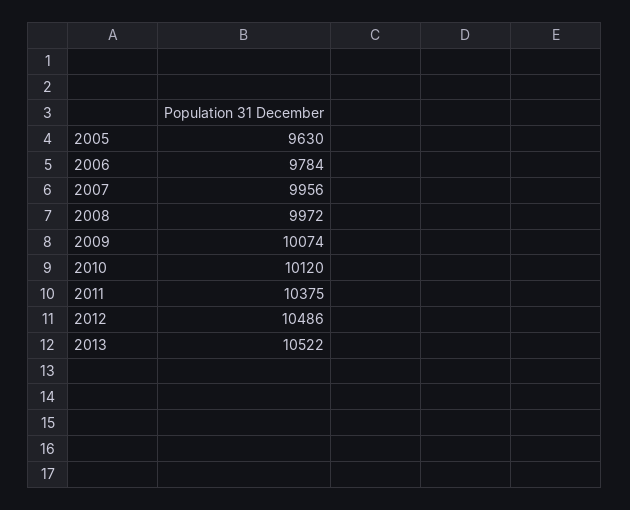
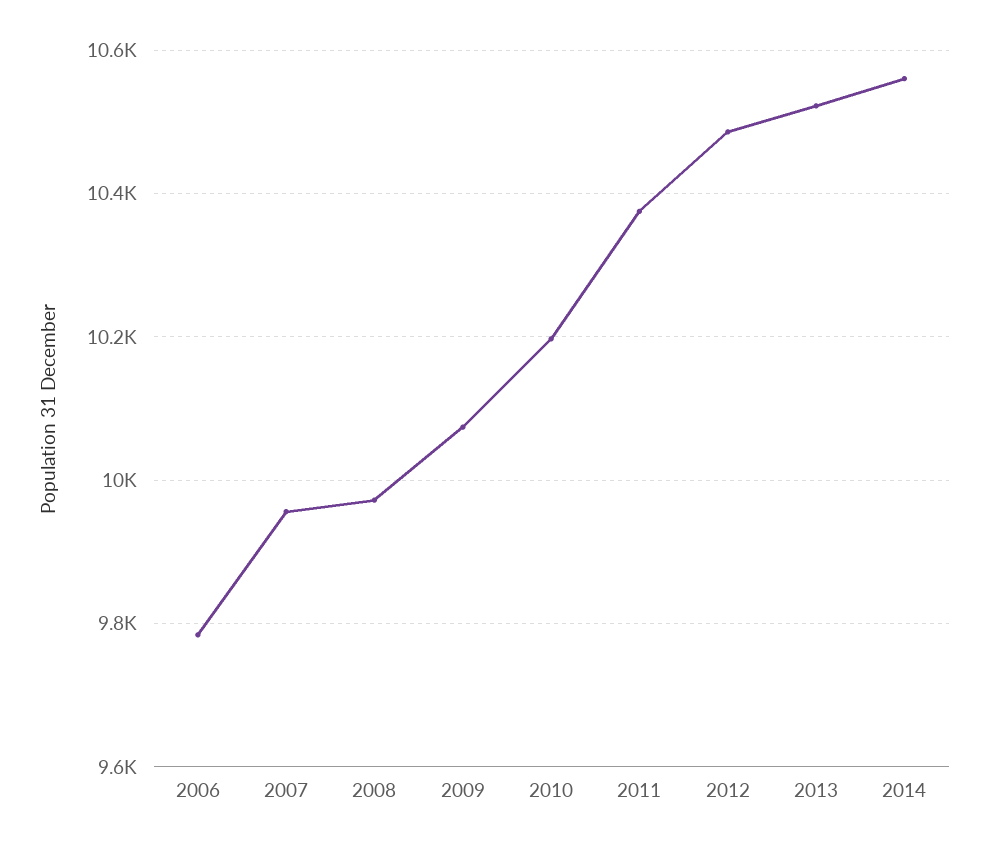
2005: 9630 -> none
2010: 10120 -> 10200
2014: none -> 10560

